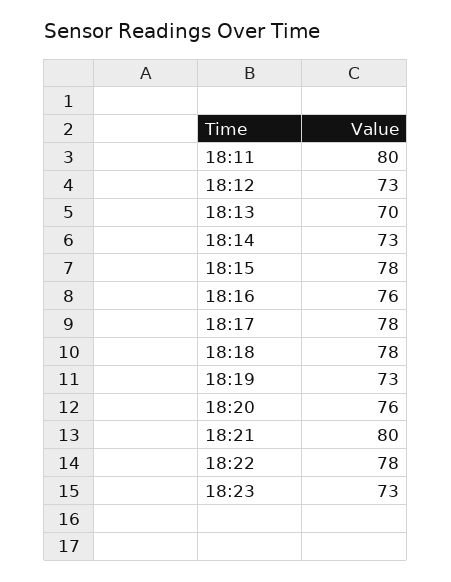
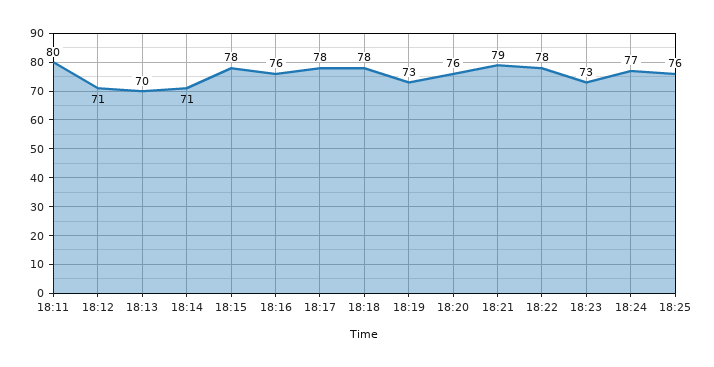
18:12: 73 -> 71
18:14: 73 -> 71
18:21: 80 -> 79
18:24: none -> 77
18:25: none -> 76

